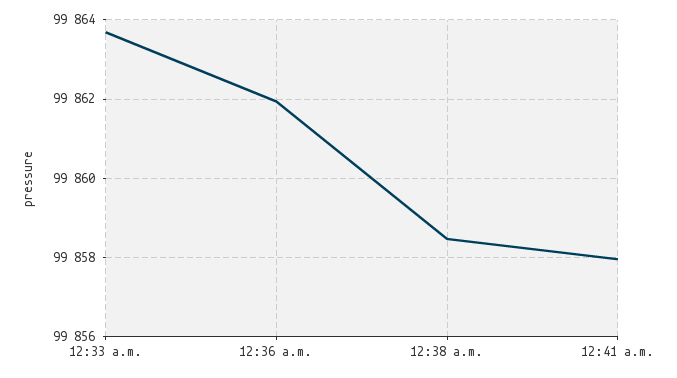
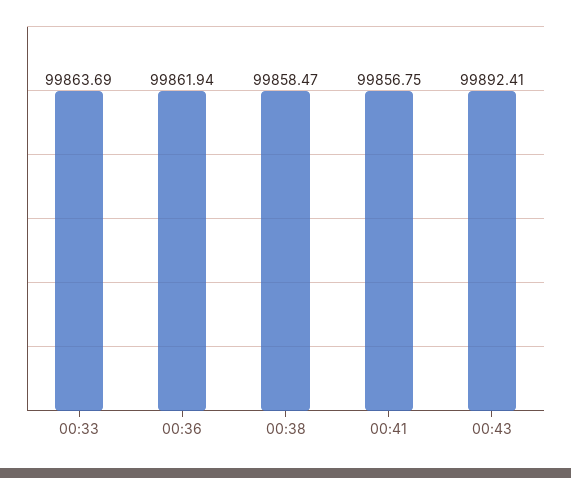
12:41 a.m.: 99858 -> 99856.75
00:43: none -> 99892.41

